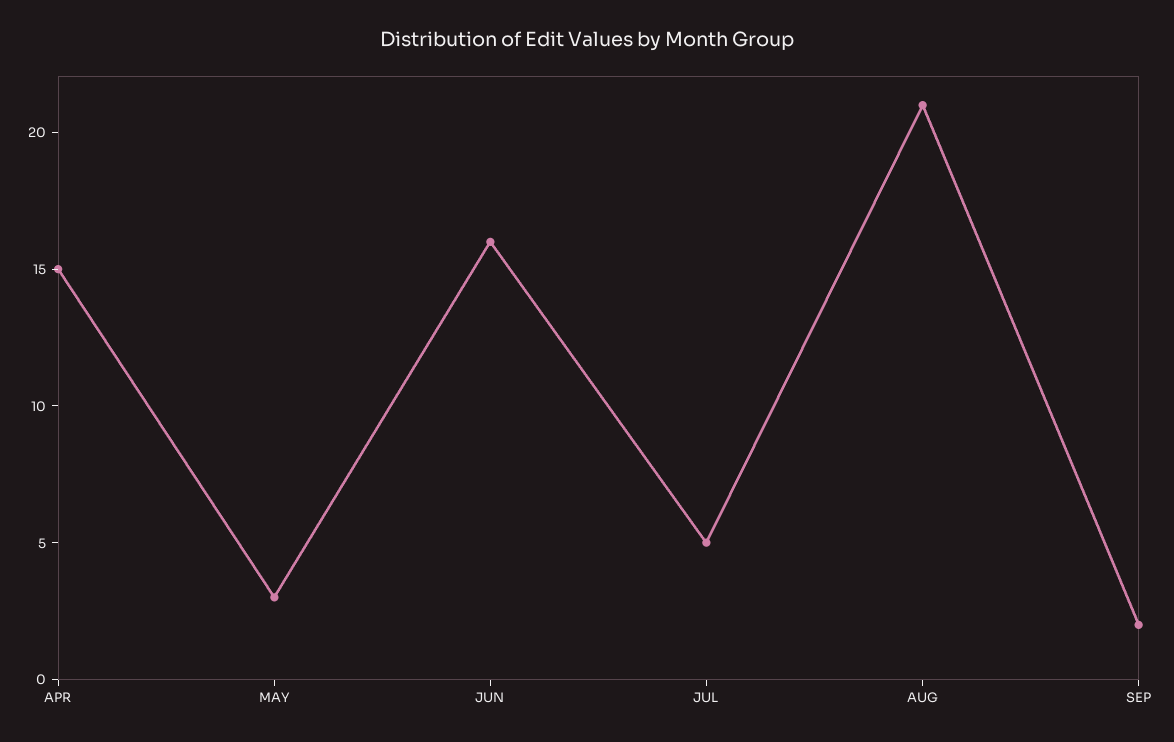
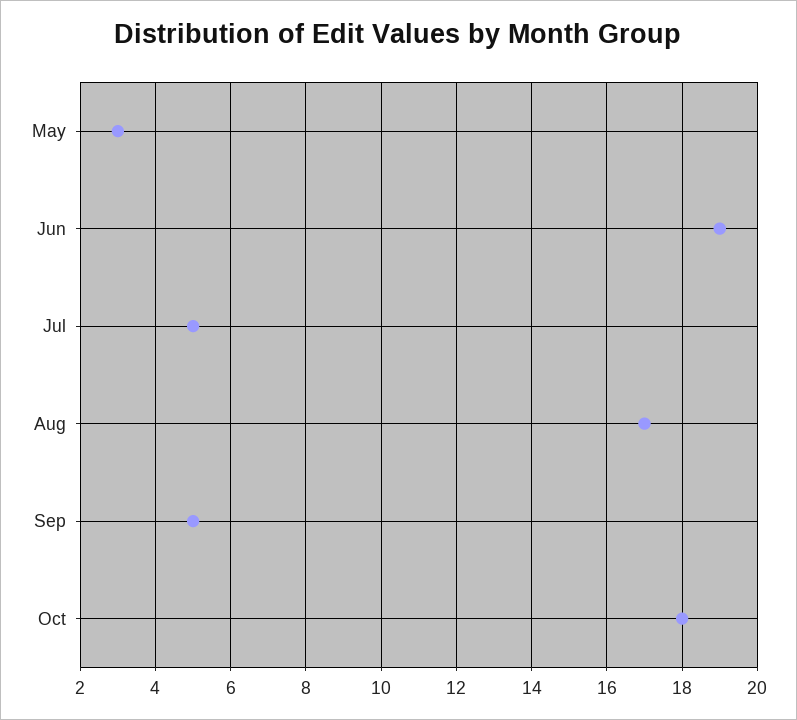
APR: 15 -> none
JUN: 16 -> 19
AUG: 21 -> 17
SEP: 2 -> 5
Oct: none -> 18

